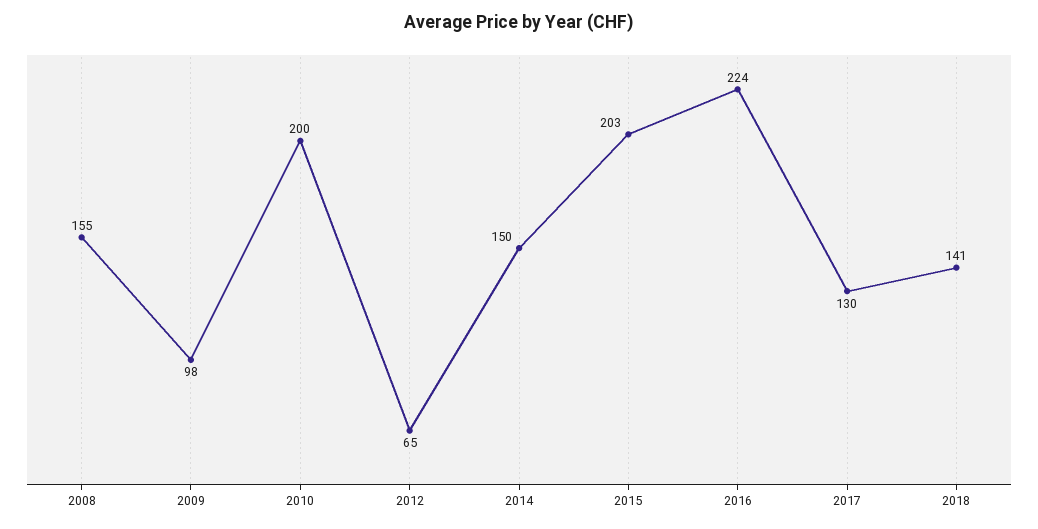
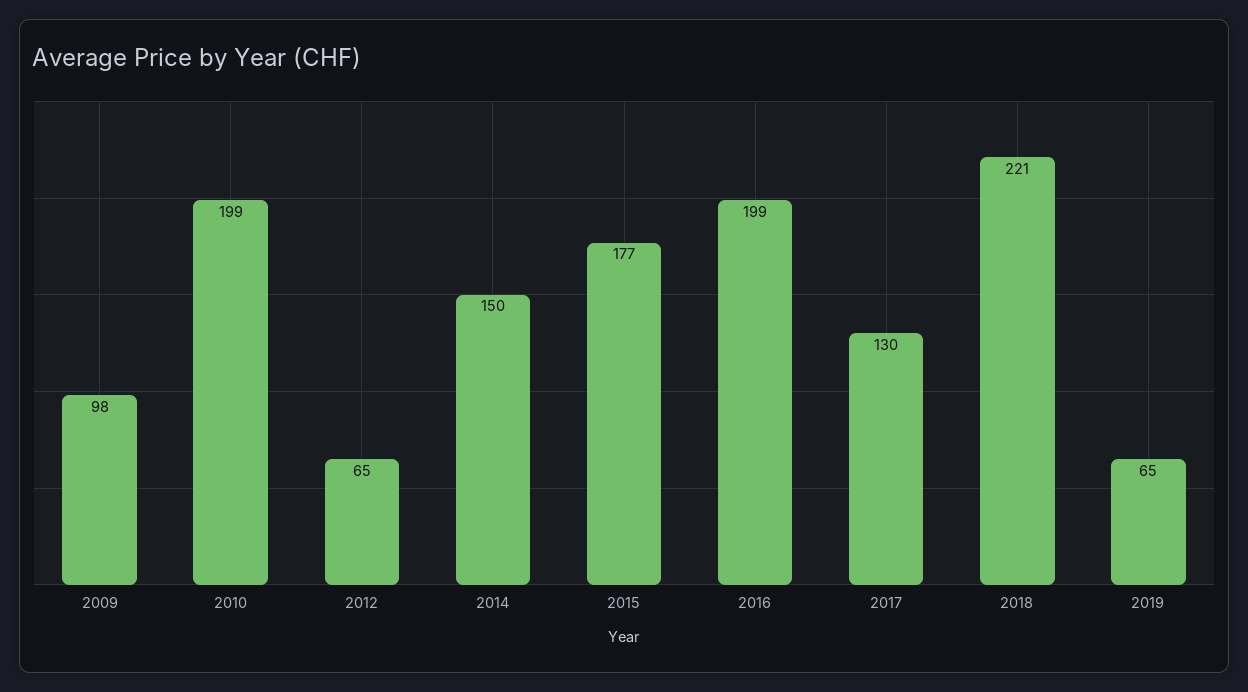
2008: 155 -> none
2010: 200 -> 199
2015: 203 -> 177
2016: 224 -> 199
2018: 141 -> 221
2019: none -> 65

